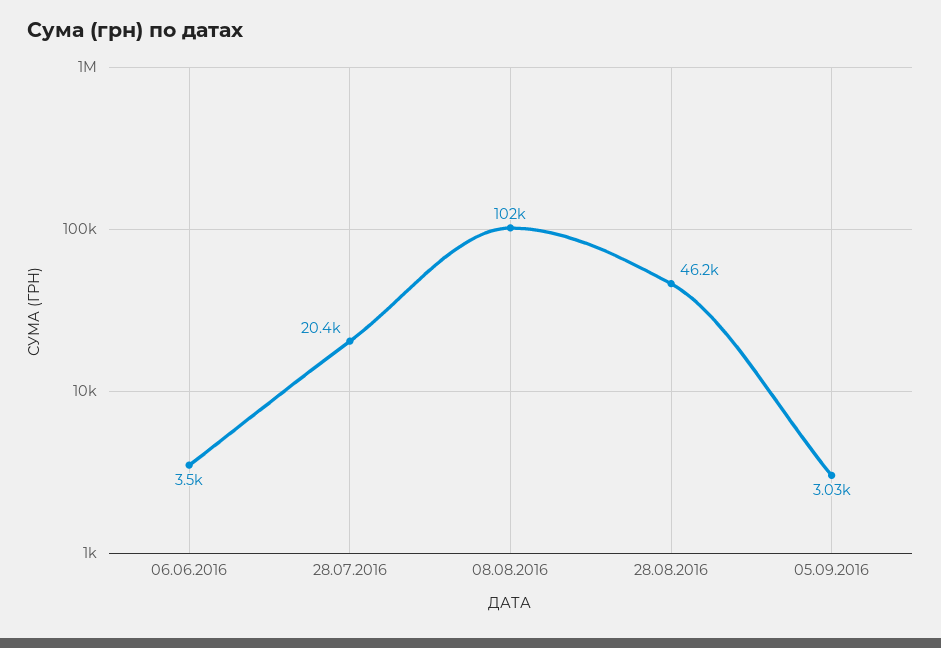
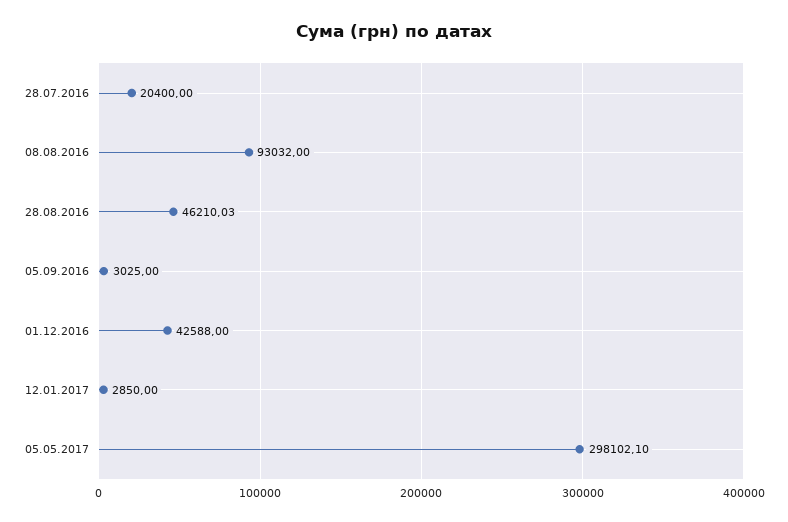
06.06.2016: 3500 -> none
08.08.2016: 102000 -> 93032
01.12.2016: none -> 42588
12.01.2017: none -> 2850
05.05.2017: none -> 298102.1

